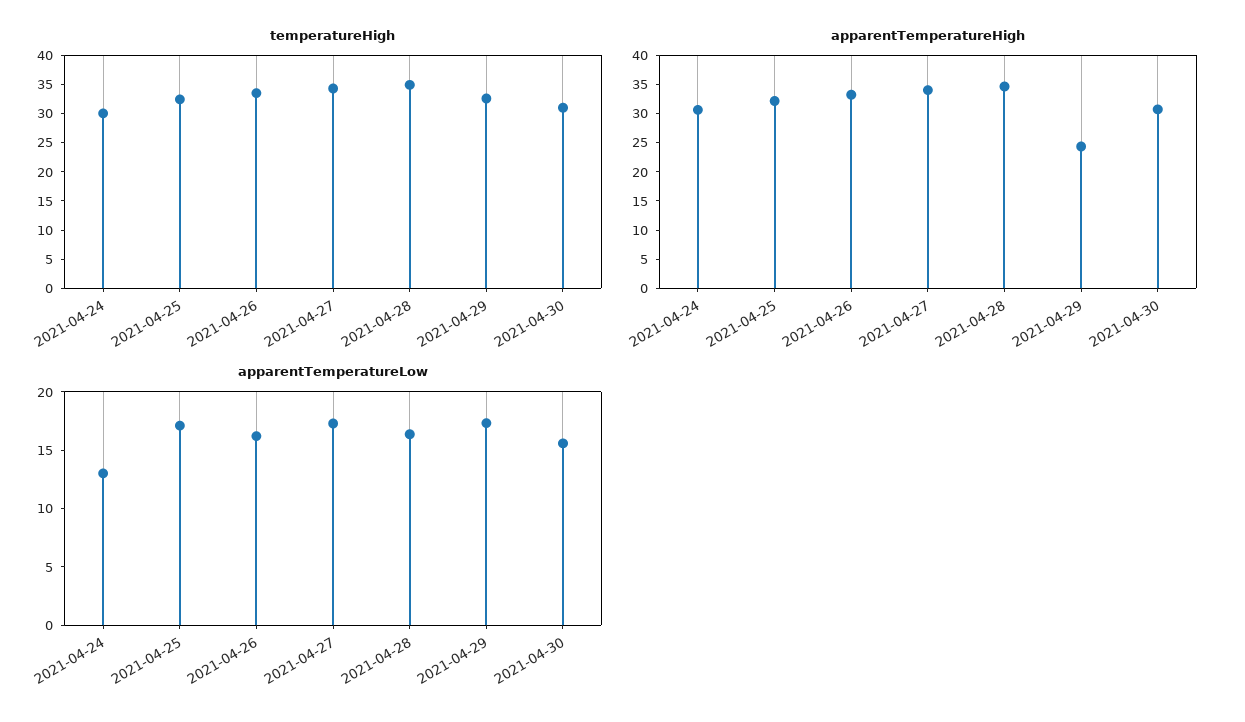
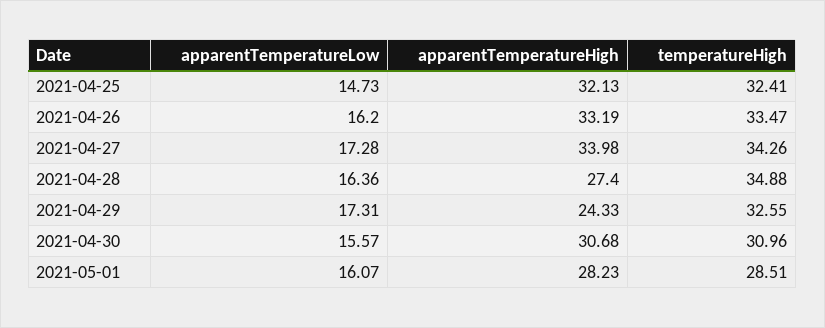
temperatureHigh, 2021-04-24: 30 -> none
apparentTemperatureHigh, 2021-04-24: 30 -> none
apparentTemperatureHigh, 2021-04-28: 35 -> 27.4
apparentTemperatureLow, 2021-04-24: 13 -> none
apparentTemperatureLow, 2021-04-25: 17 -> 14.73
apparentTemperatureLow, 2021-05-01: none -> 16.07
apparentTemperatureHigh, 2021-05-01: none -> 28.23
temperatureHigh, 2021-05-01: none -> 28.51

